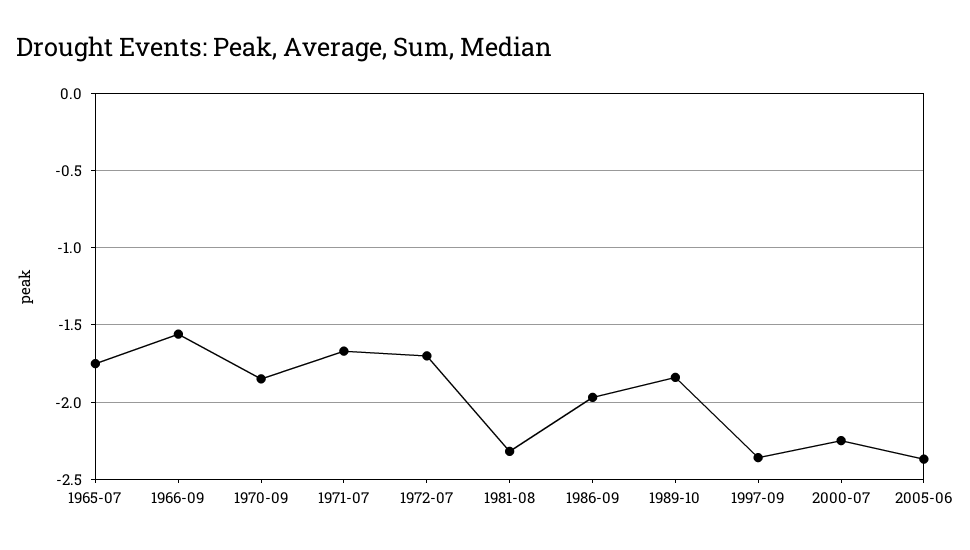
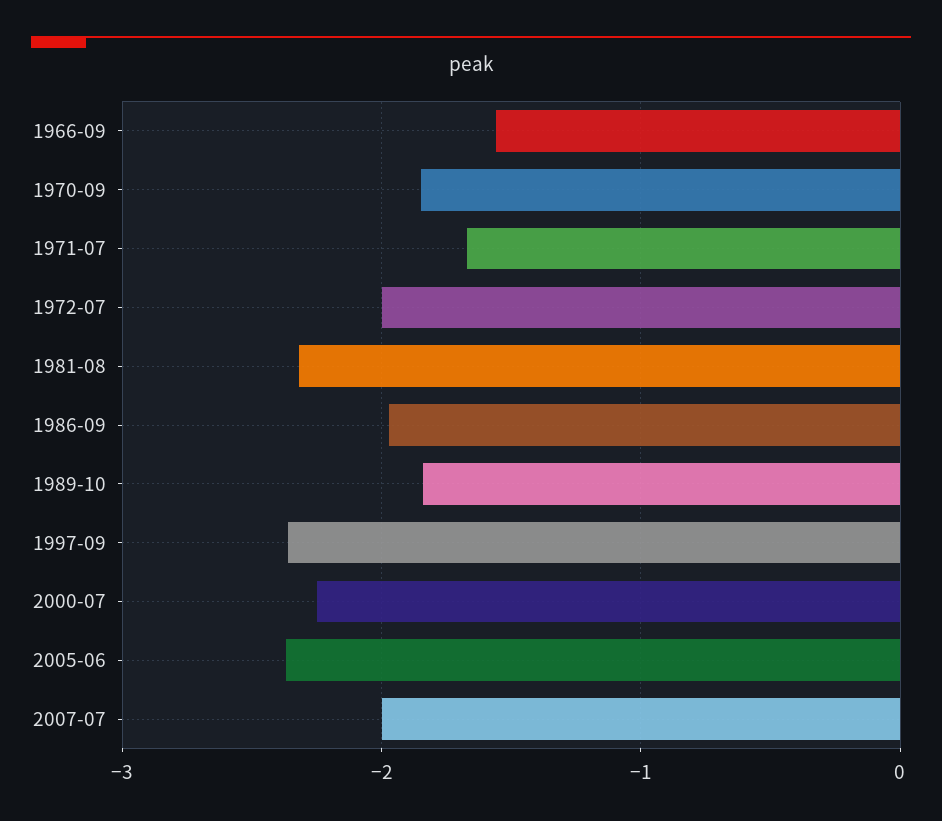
1965-07: -1.75 -> none
1972-07: -1.7 -> -2
2007-07: none -> -2

